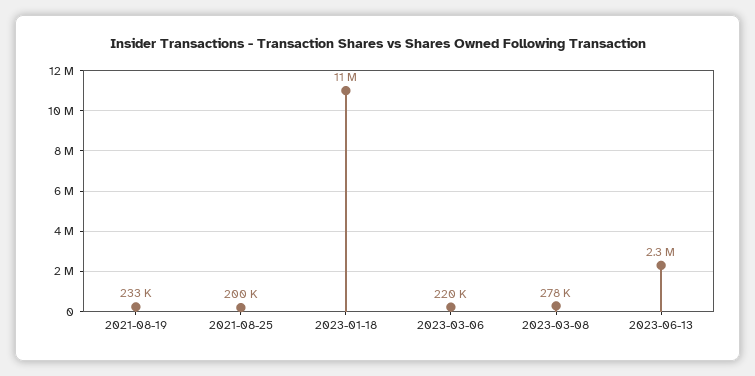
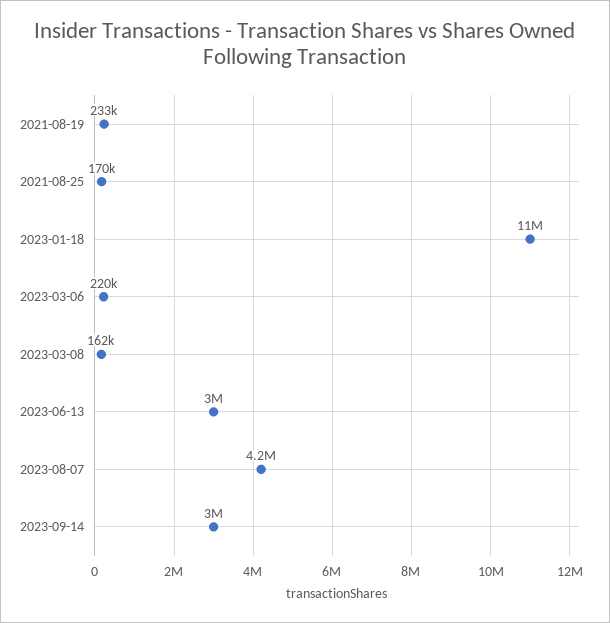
2021-08-25: 200000 -> 170000
2023-03-08: 278000 -> 162000
2023-06-13: 2300000 -> 3000000
2023-08-07: none -> 4200000
2023-09-14: none -> 3000000

